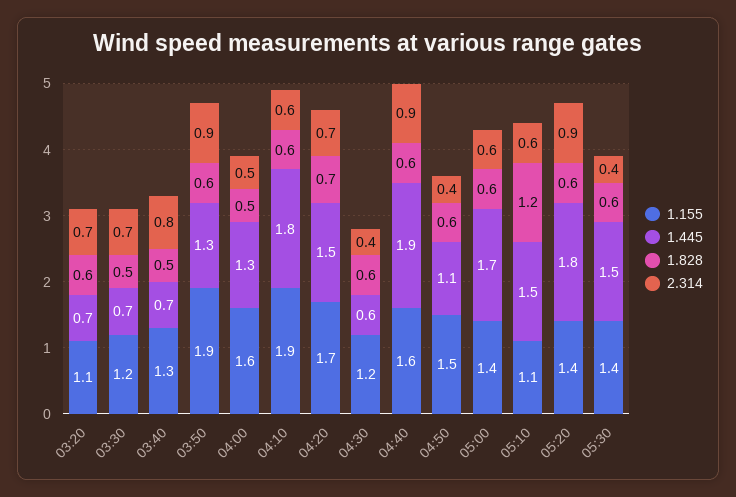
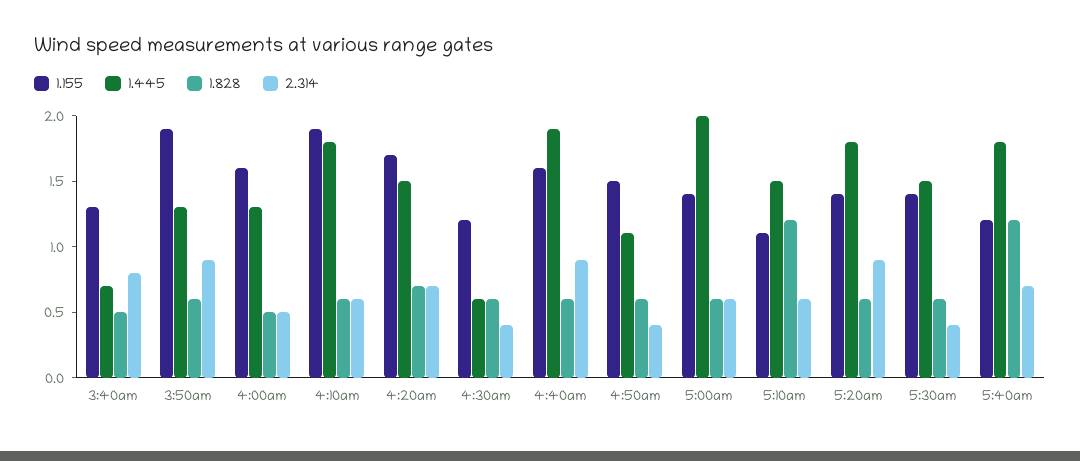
1.155, 03:20: 1.1 -> none
1.445, 03:20: 0.7 -> none
1.828, 03:20: 0.6 -> none
2.314, 03:20: 0.7 -> none
1.155, 03:30: 1.2 -> none
1.445, 03:30: 0.7 -> none
1.828, 03:30: 0.5 -> none
2.314, 03:30: 0.7 -> none
1.445, 05:00: 1.7 -> 2
1.155, 5:40am: none -> 1.2
1.445, 5:40am: none -> 1.8
1.828, 5:40am: none -> 1.2
2.314, 5:40am: none -> 0.7

